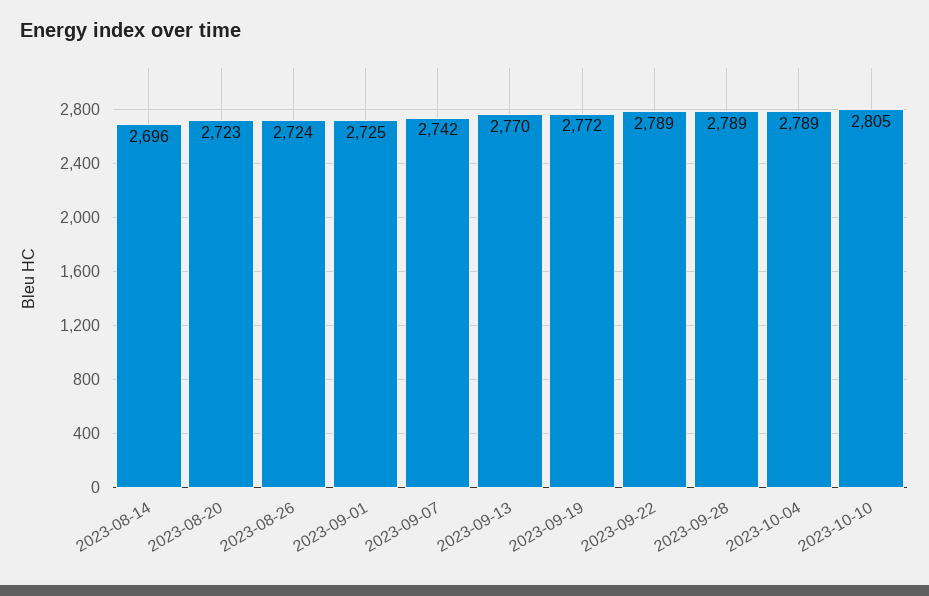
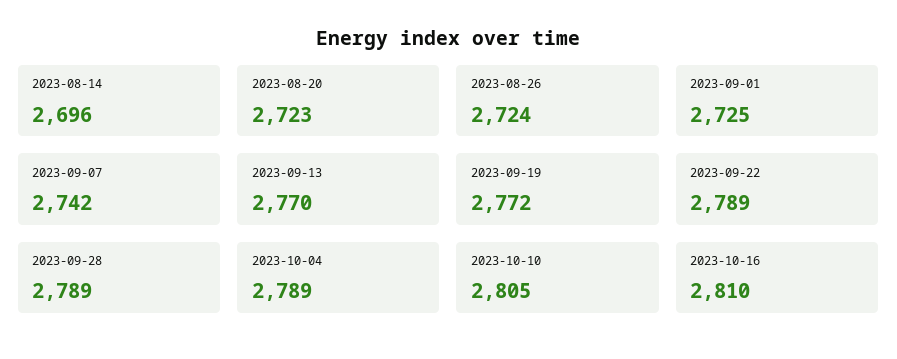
2023-10-16: none -> 2810

